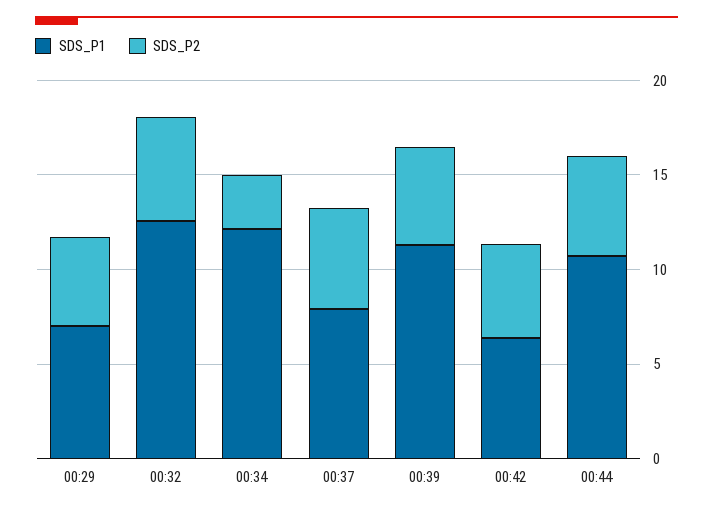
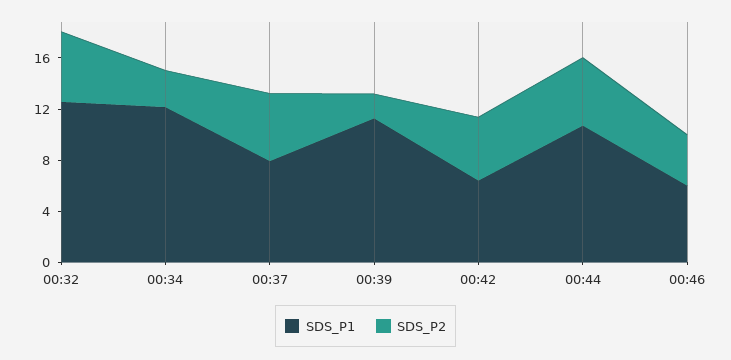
SDS_P1, 00:29: 7 -> none
SDS_P2, 00:29: 5 -> none
SDS_P2, 00:39: 5 -> 2
SDS_P1, 00:46: none -> 6
SDS_P2, 00:46: none -> 4

